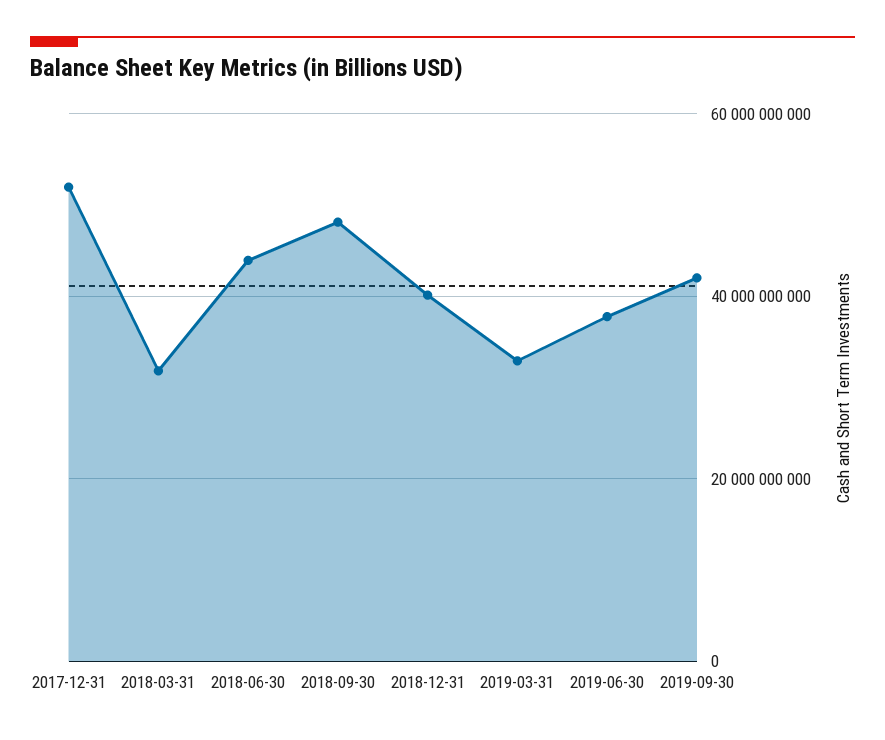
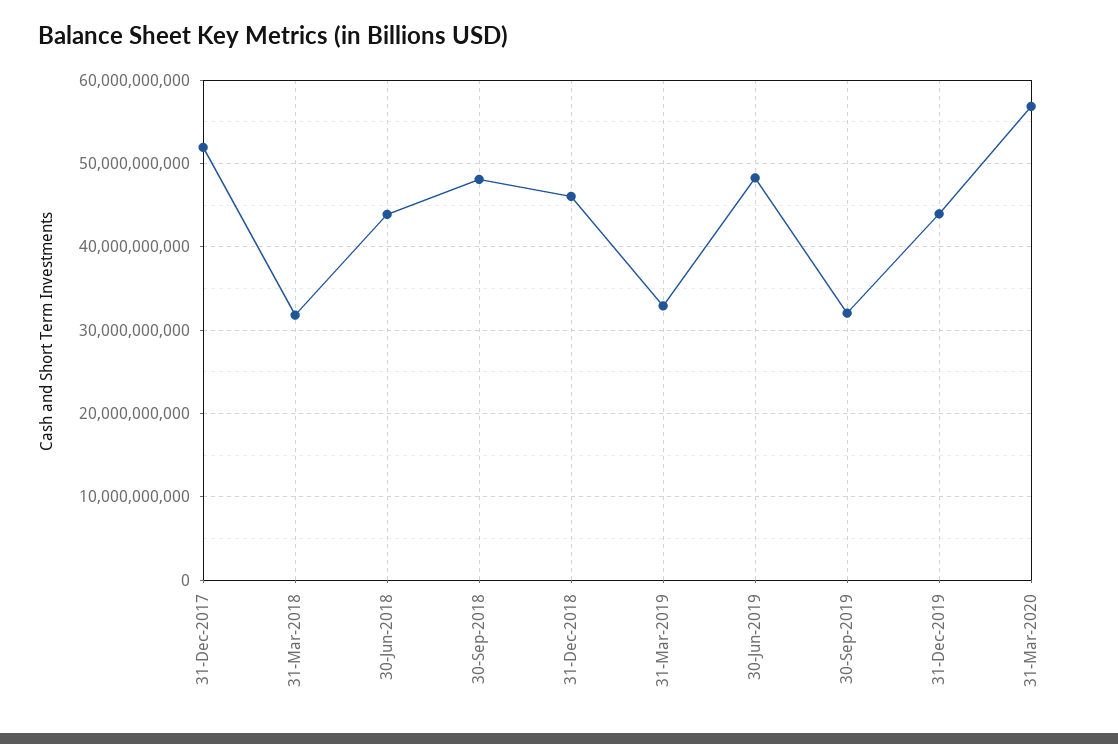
2018-12-31: 40000000000 -> 46000000000
2019-06-30: 38000000000 -> 48000000000
2019-09-30: 42000000000 -> 32000000000
31-Dec-2019: none -> 44000000000
31-Mar-2020: none -> 57000000000

